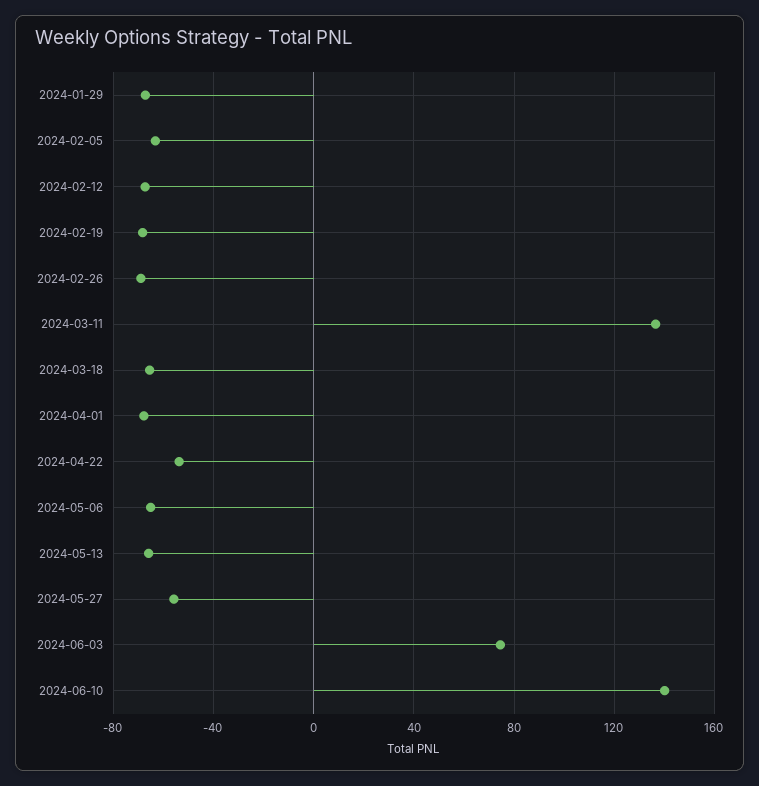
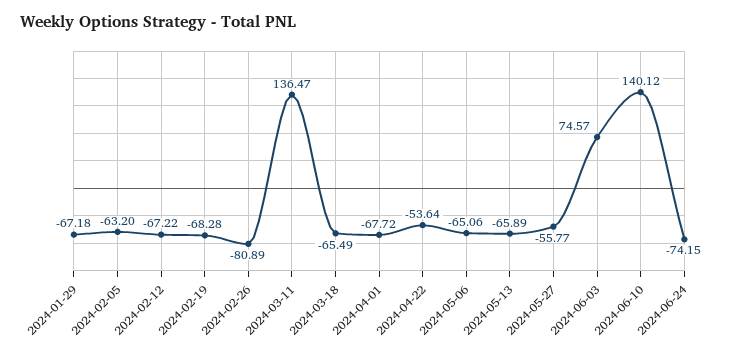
2024-02-26: -70 -> -80.89
2024-06-24: none -> -74.15

